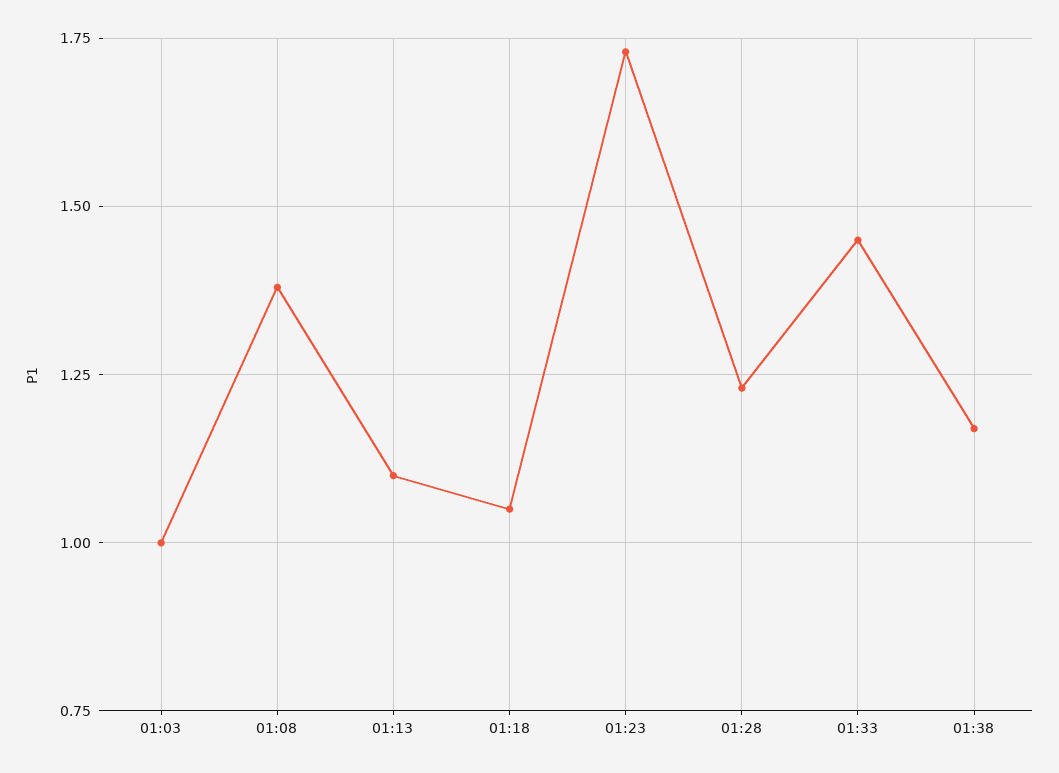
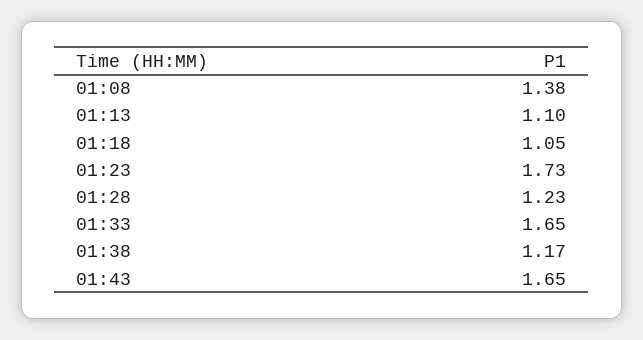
01:03: 1 -> none
01:33: 1.45 -> 1.65
01:43: none -> 1.65

